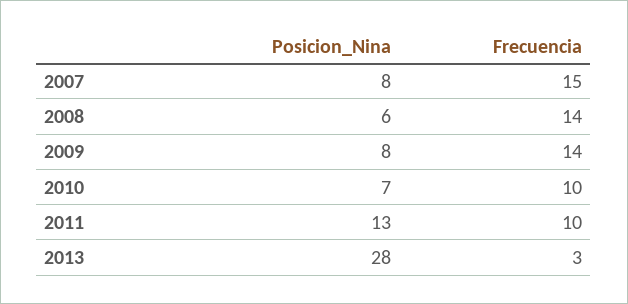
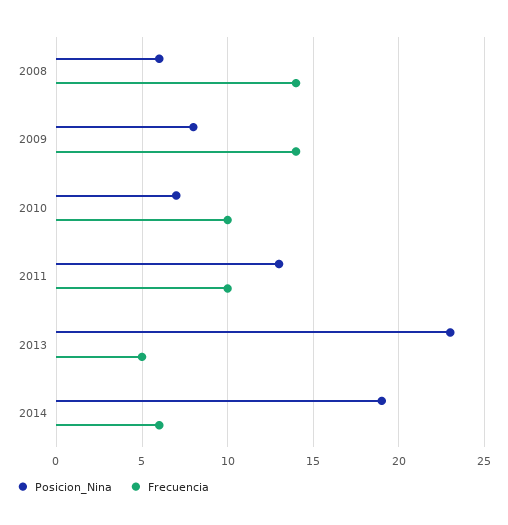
Posicion_Nina, 2007: 8 -> none
Frecuencia, 2007: 15 -> none
Posicion_Nina, 2013: 28 -> 23
Frecuencia, 2013: 3 -> 5
Posicion_Nina, 2014: none -> 19
Frecuencia, 2014: none -> 6

